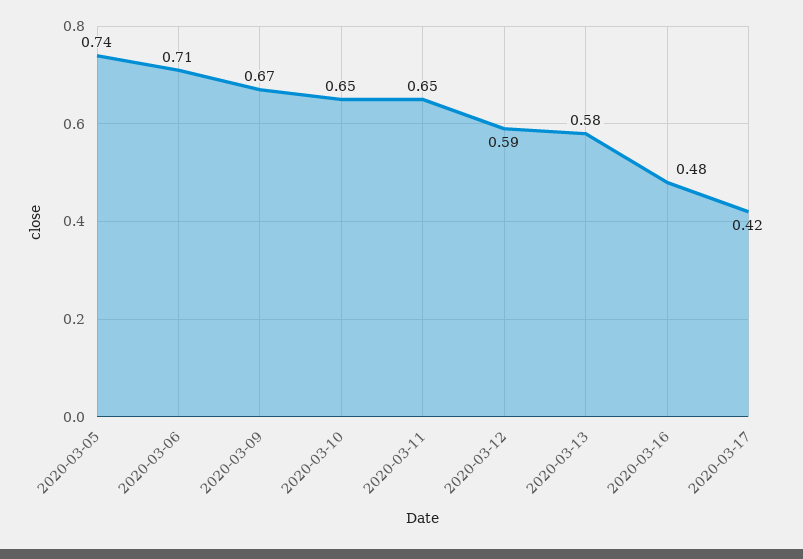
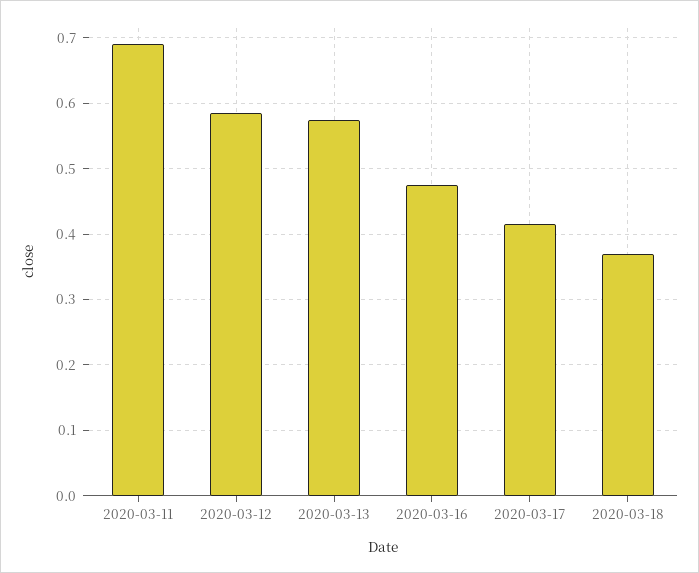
2020-03-05: 0.74 -> none
2020-03-06: 0.71 -> none
2020-03-09: 0.67 -> none
2020-03-10: 0.65 -> none
2020-03-11: 0.65 -> 0.69
2020-03-18: none -> 0.37

